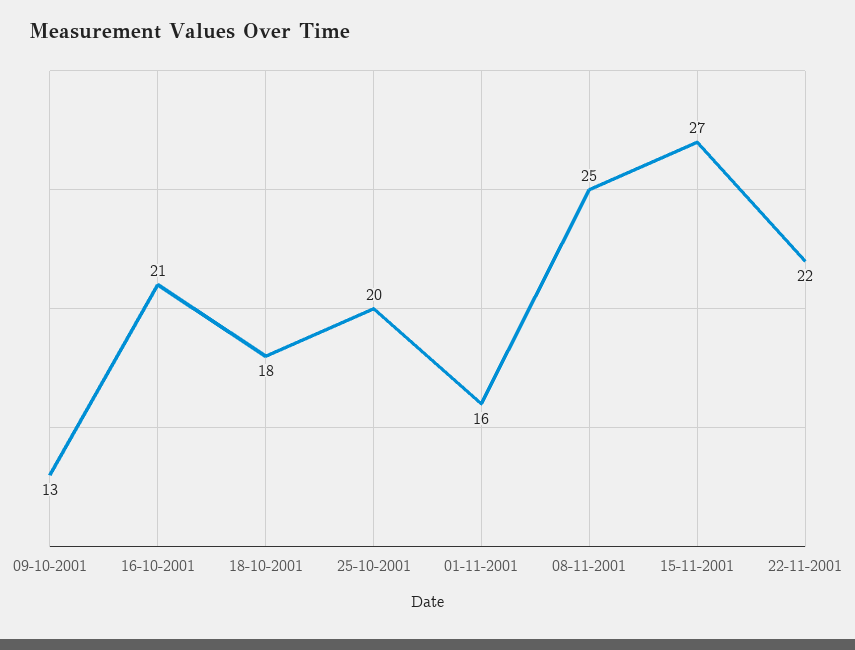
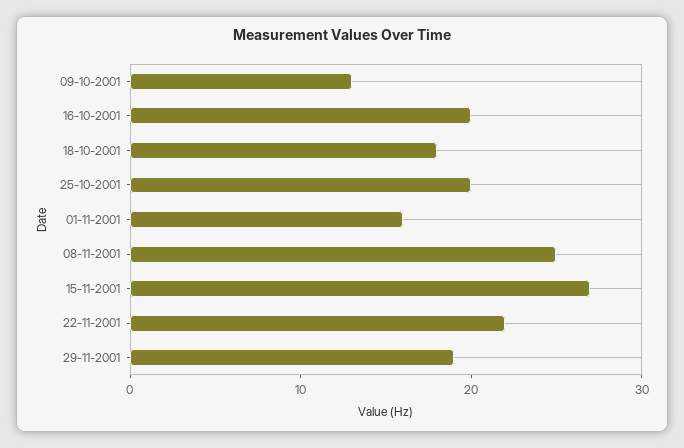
16-10-2001: 21 -> 20
29-11-2001: none -> 19

